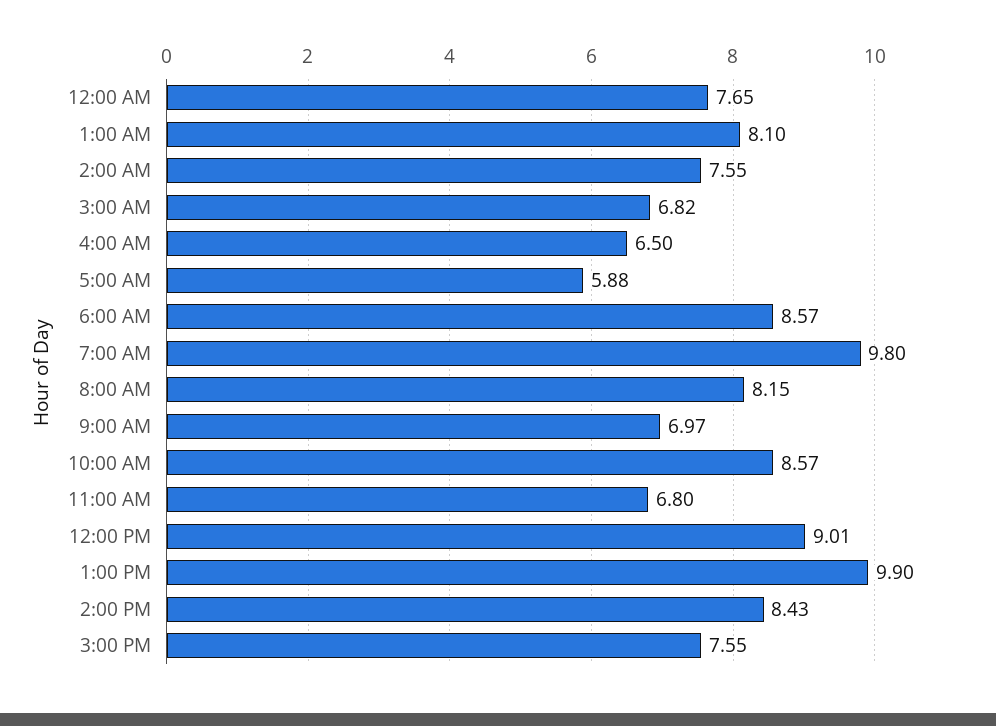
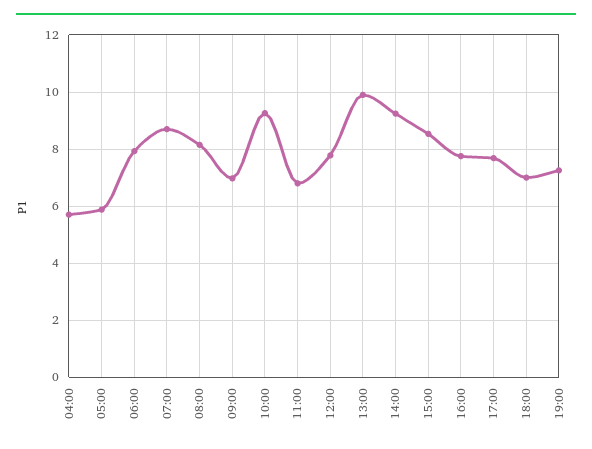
12:00 AM: 7.65 -> none
1:00 AM: 8.1 -> none
2:00 AM: 7.55 -> none
3:00 AM: 6.82 -> none
4:00 AM: 6.5 -> 5.75
6:00 AM: 8.57 -> 8
7:00 AM: 9.8 -> 8.75
10:00 AM: 8.57 -> 9.25
12:00 PM: 9.01 -> 7.75
2:00 PM: 8.43 -> 9.25
3:00 PM: 7.55 -> 8.5
16:00: none -> 7.75
17:00: none -> 7.75
18:00: none -> 7
19:00: none -> 7.25

